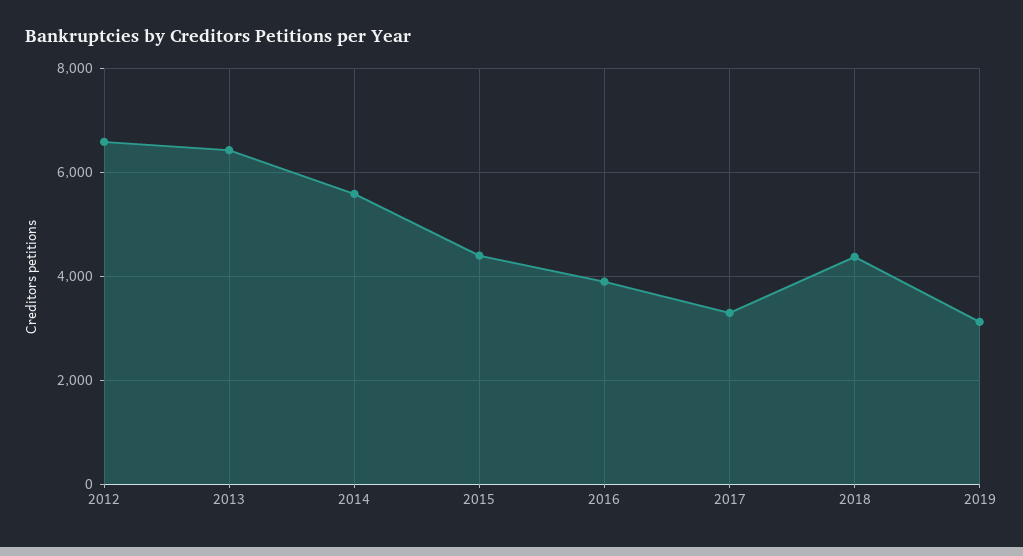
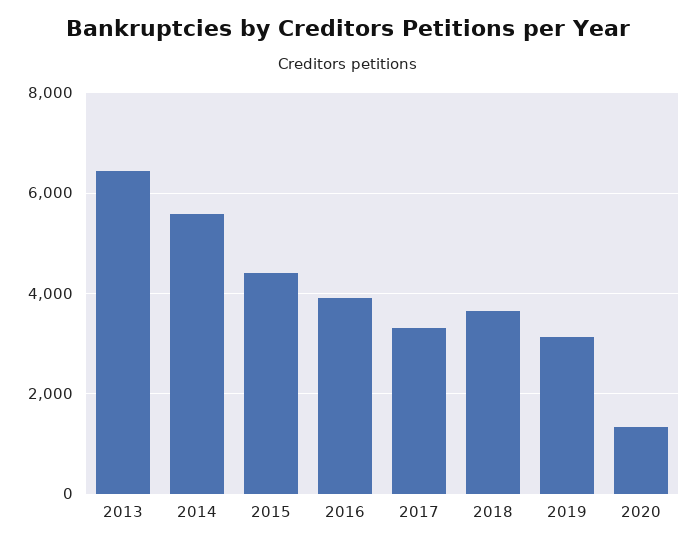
2012: 6600 -> none
2018: 4400 -> 3600
2020: none -> 1400

